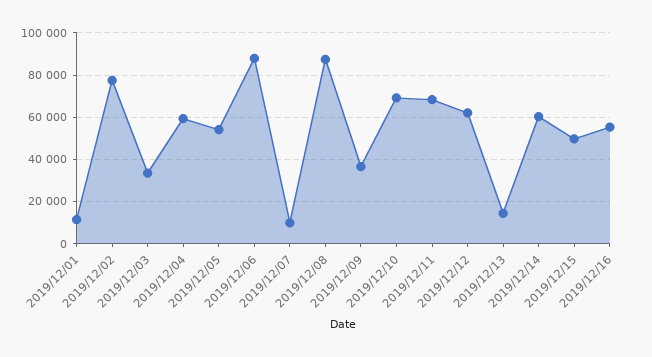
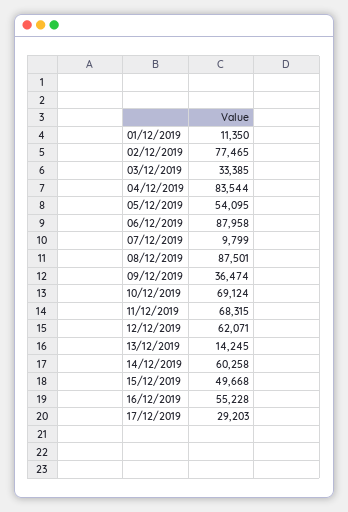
2019/12/04: 60000 -> 83544
17/12/2019: none -> 29203

